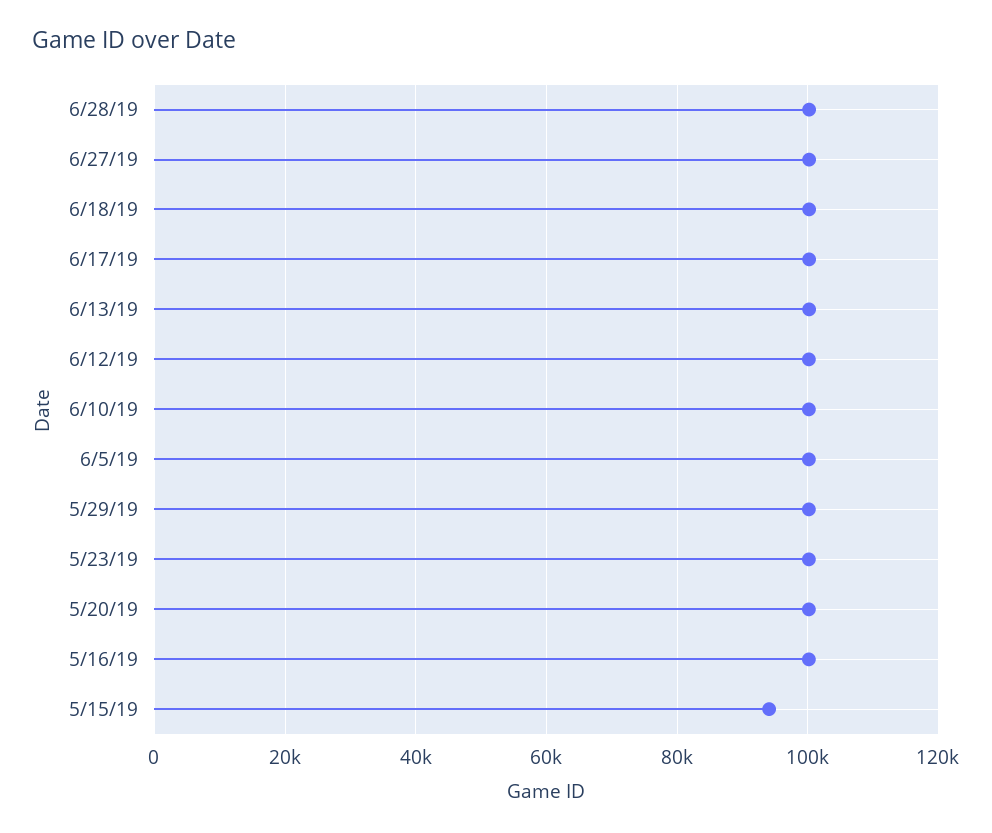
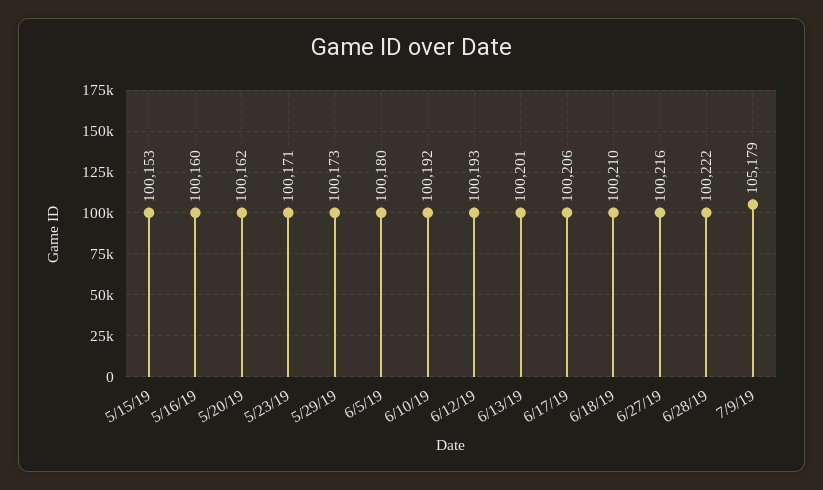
5/15/19: 94000 -> 100153
7/9/19: none -> 105179

